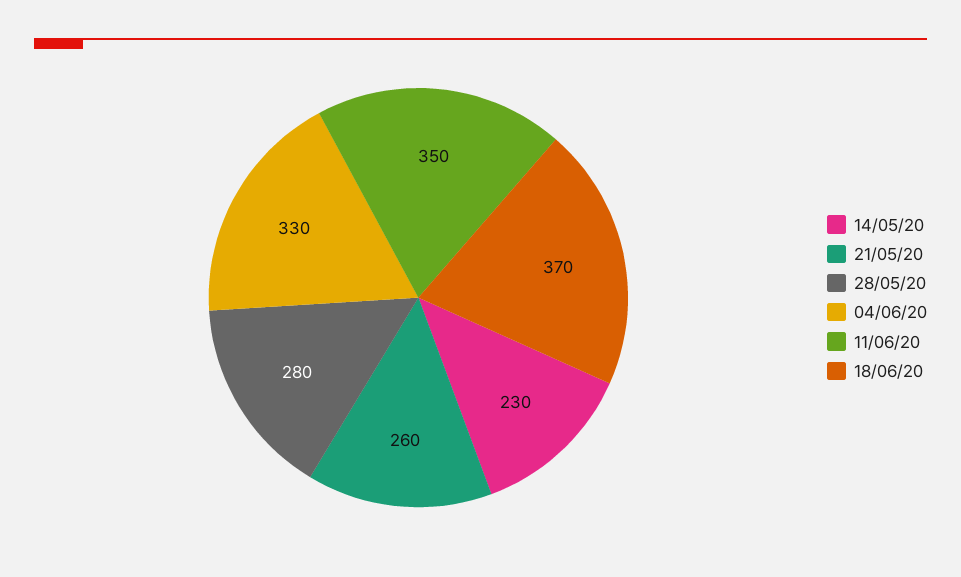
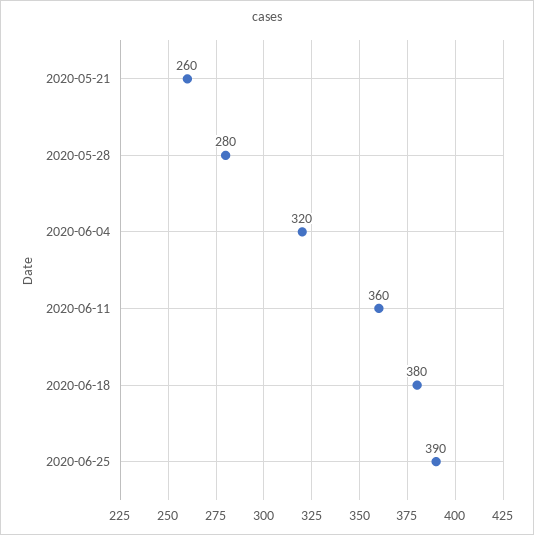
14/05/20: 230 -> none
04/06/20: 330 -> 320
11/06/20: 350 -> 360
18/06/20: 370 -> 380
2020-06-25: none -> 390

